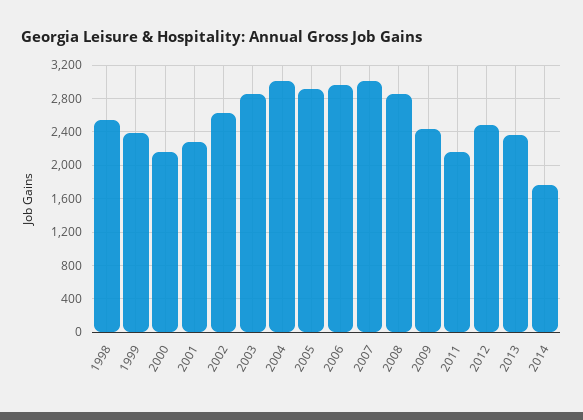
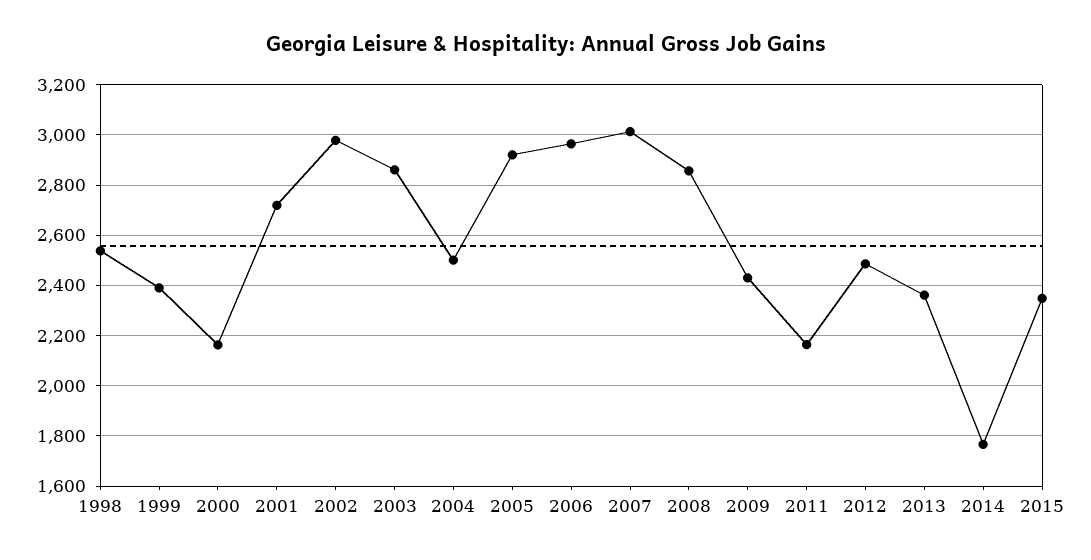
2001: 2300 -> 2725
2002: 2600 -> 2975
2004: 3000 -> 2500
2015: none -> 2350

